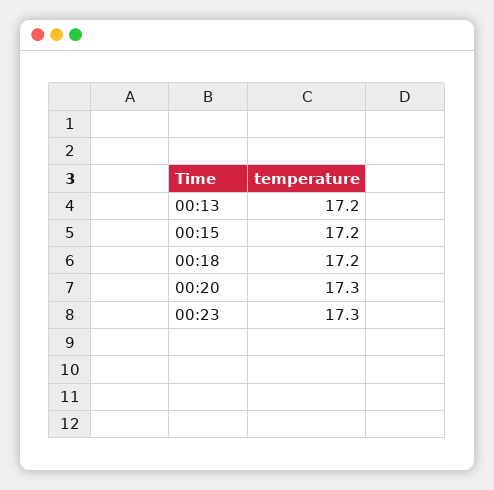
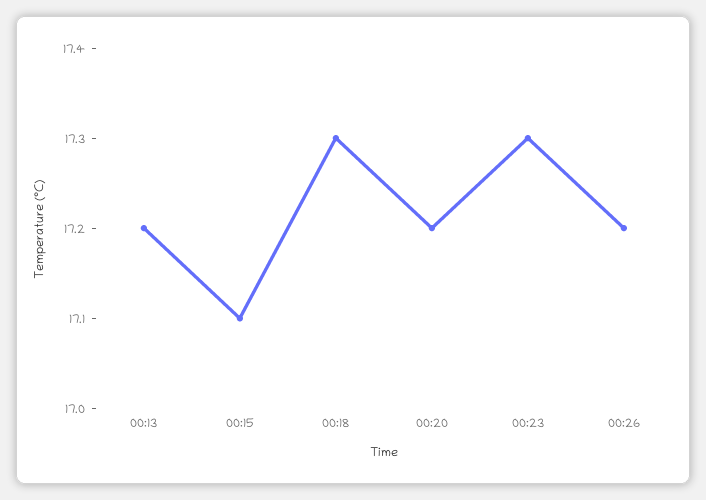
00:15: 17.2 -> 17.1
00:18: 17.2 -> 17.3
00:20: 17.3 -> 17.2
00:26: none -> 17.2

